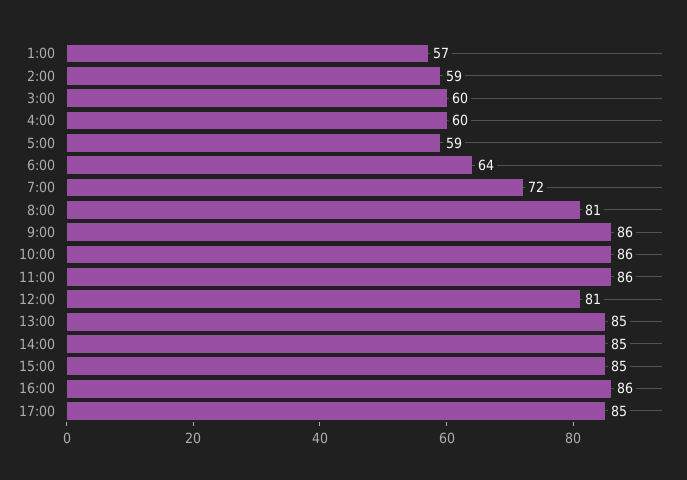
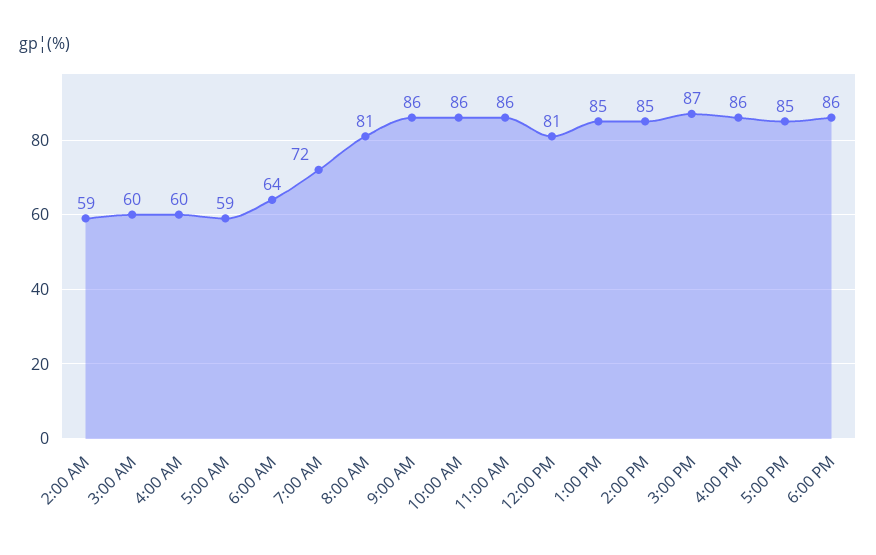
1:00: 57 -> none
15:00: 85 -> 87
6:00 PM: none -> 86

